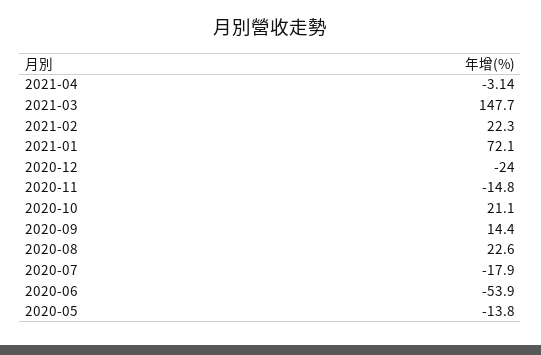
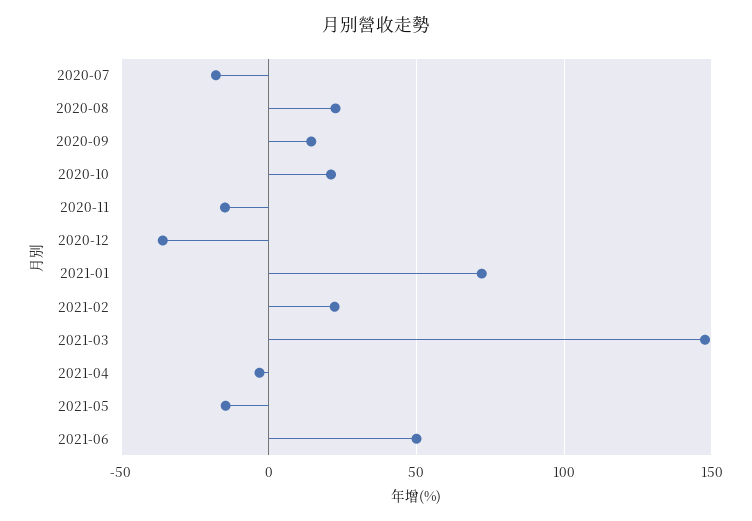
2020-12: -24 -> -35
2020-06: -53.9 -> none
2020-05: -13.8 -> none
2021-05: none -> -15
2021-06: none -> 50

